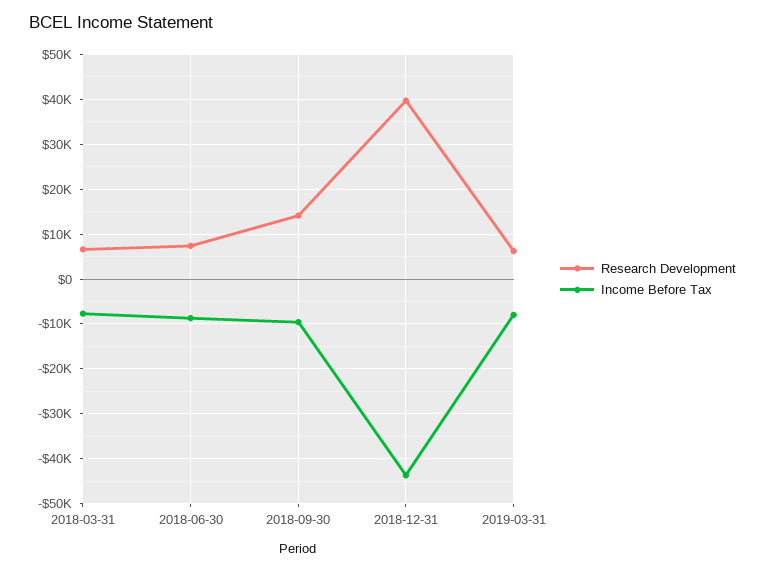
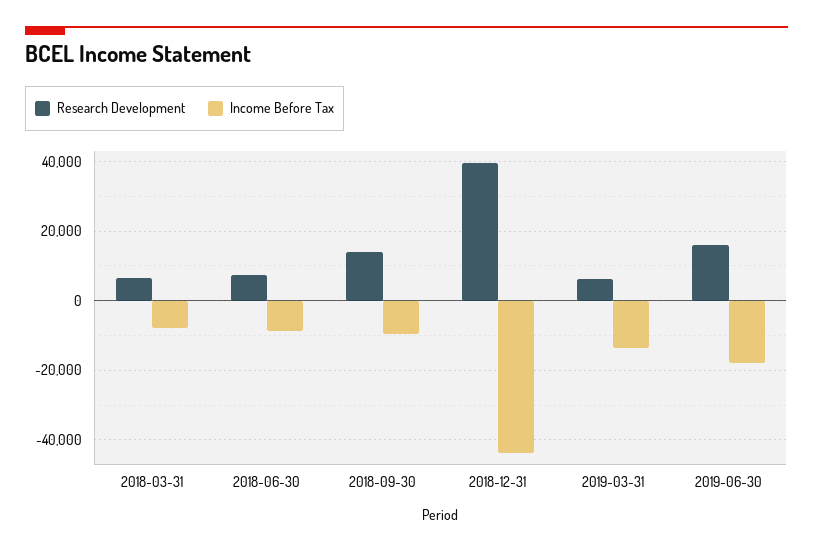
Income Before Tax, 2019-03-31: -8000 -> -14000
Research Development, 2019-06-30: none -> 16000
Income Before Tax, 2019-06-30: none -> -18000

